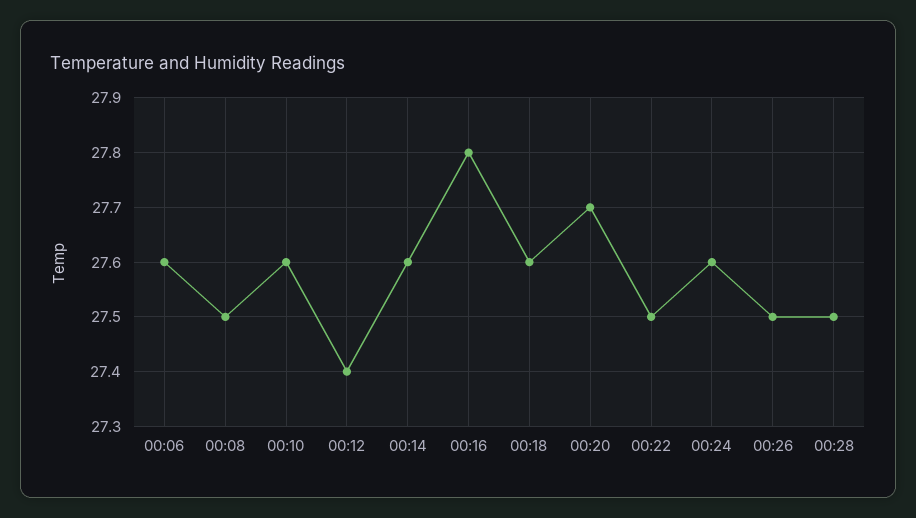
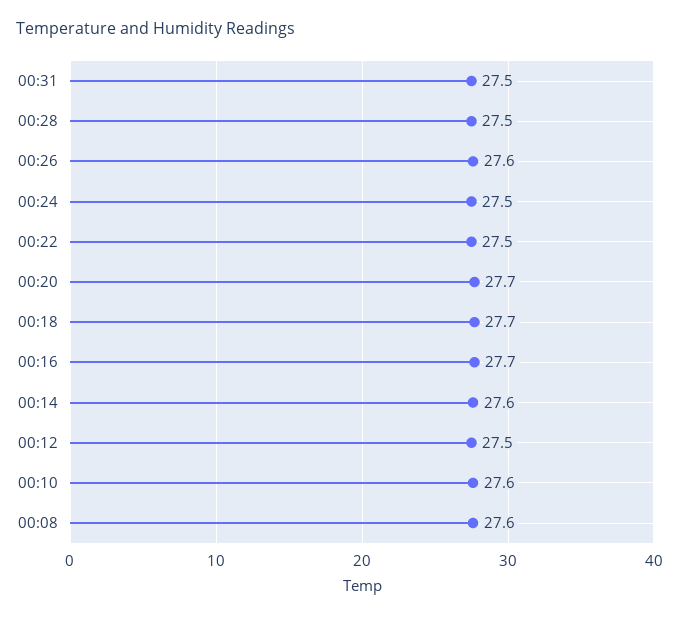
00:06: 27.6 -> none
00:08: 27.5 -> 27.6
00:12: 27.4 -> 27.5
00:16: 27.8 -> 27.7
00:18: 27.6 -> 27.7
00:24: 27.6 -> 27.5
00:26: 27.5 -> 27.6
00:31: none -> 27.5

